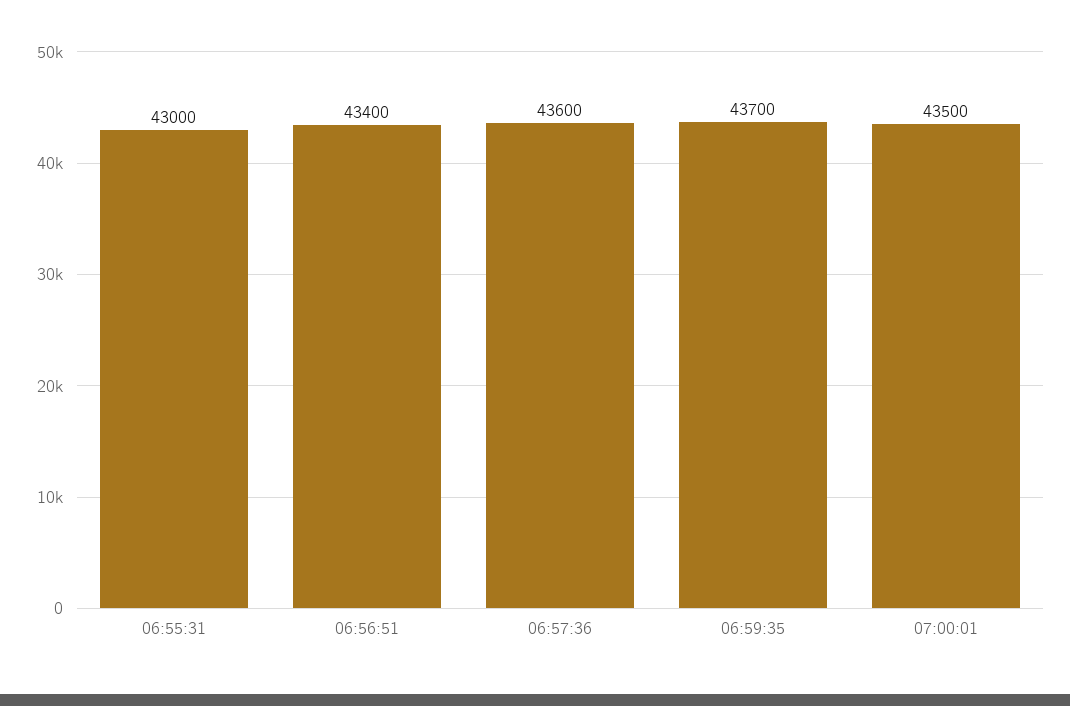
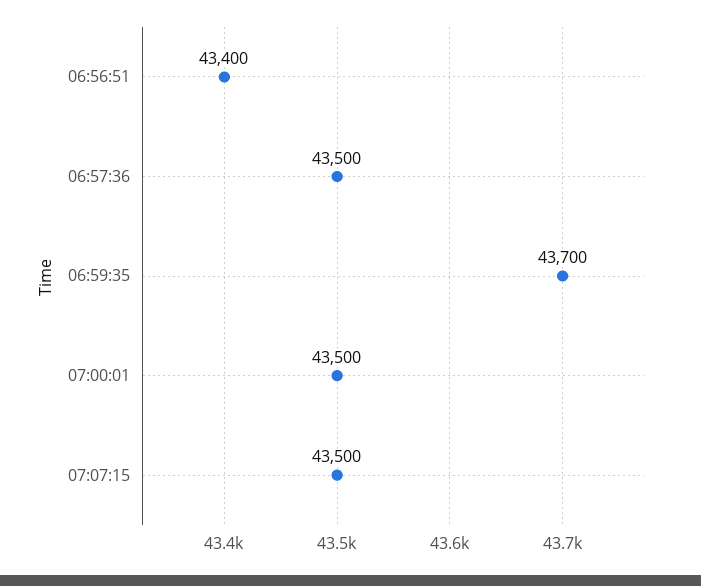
06:55:31: 43000 -> none
06:57:36: 43600 -> 43500
07:07:15: none -> 43500

